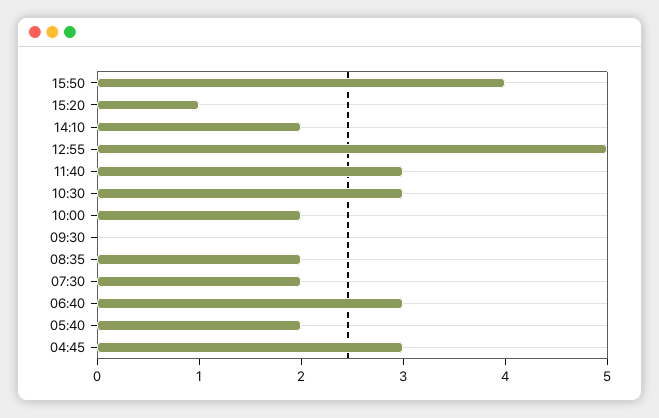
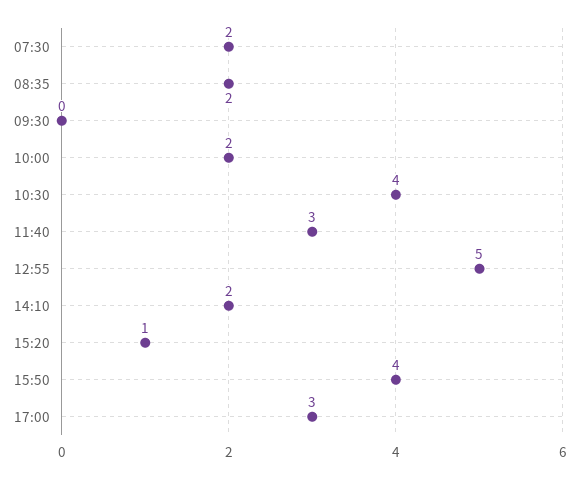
10:30: 3 -> 4
06:40: 3 -> none
05:40: 2 -> none
04:45: 3 -> none
17:00: none -> 3

